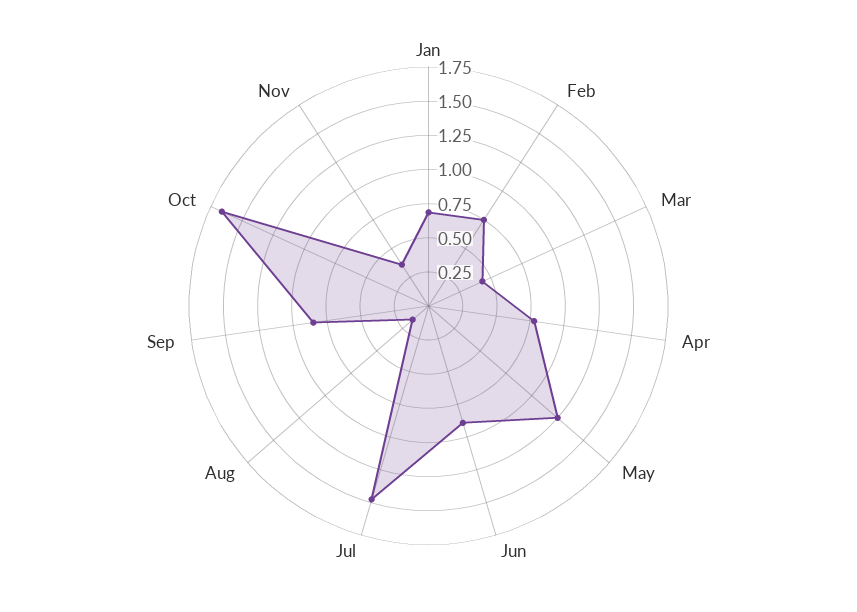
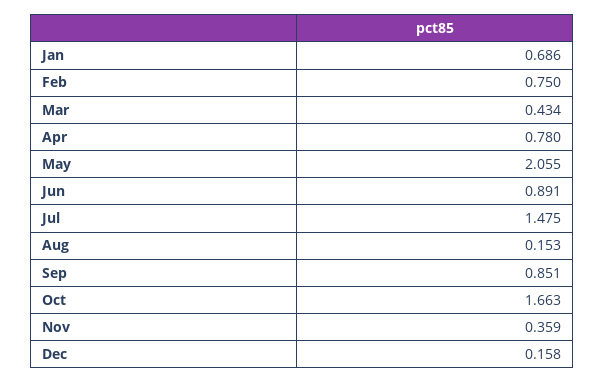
May: 1.25 -> 2.055
Dec: none -> 0.158

